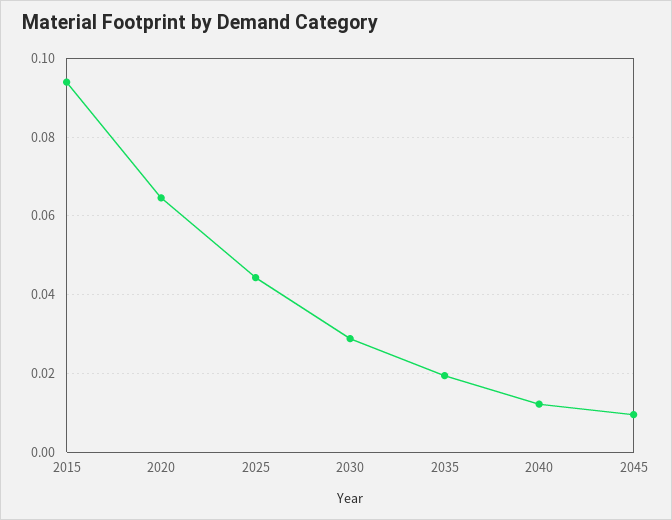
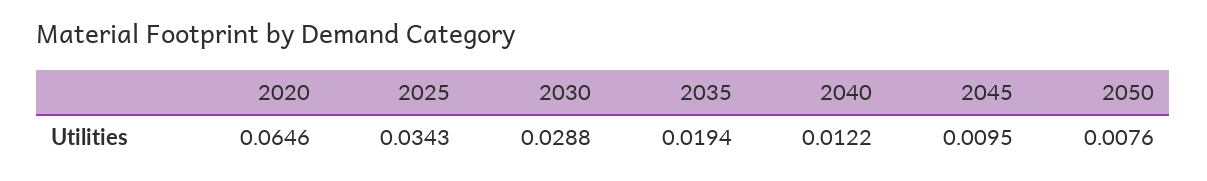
2015: 0.094 -> none
2025: 0.044 -> 0.0343
2050: none -> 0.0076

